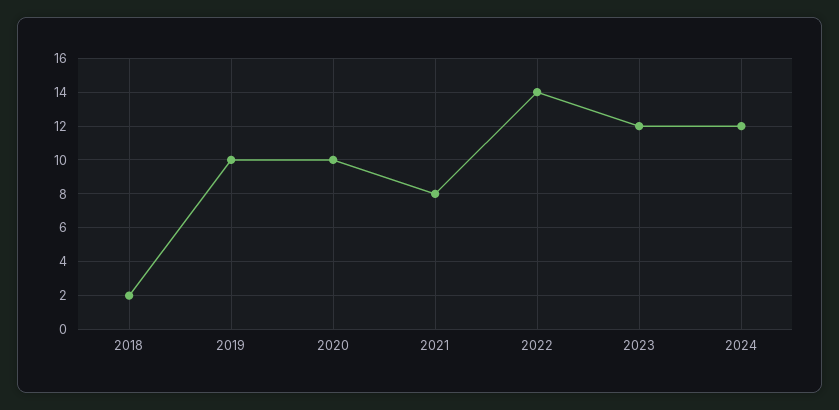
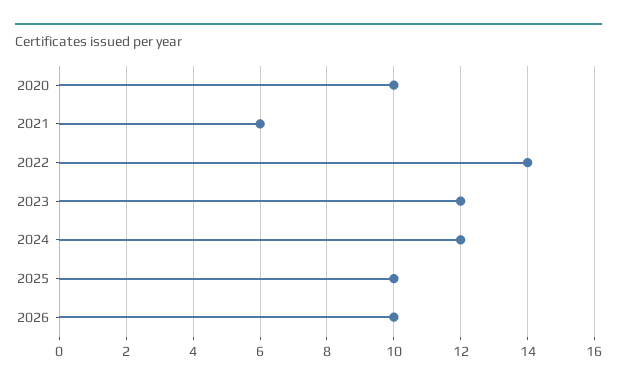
2018: 2 -> none
2019: 10 -> none
2021: 8 -> 6
2025: none -> 10
2026: none -> 10

